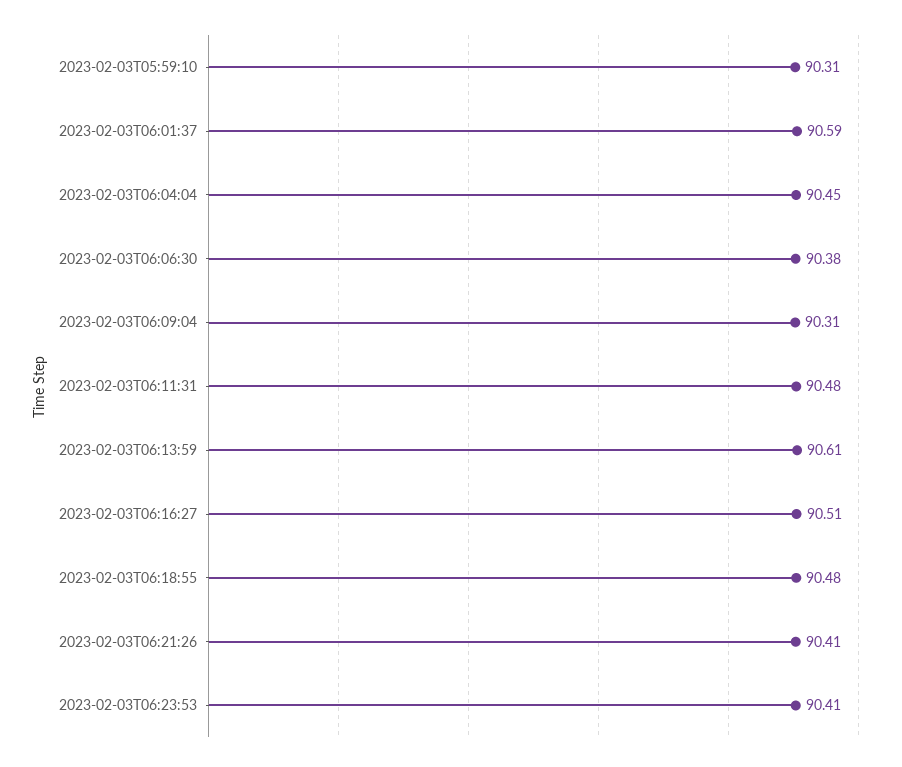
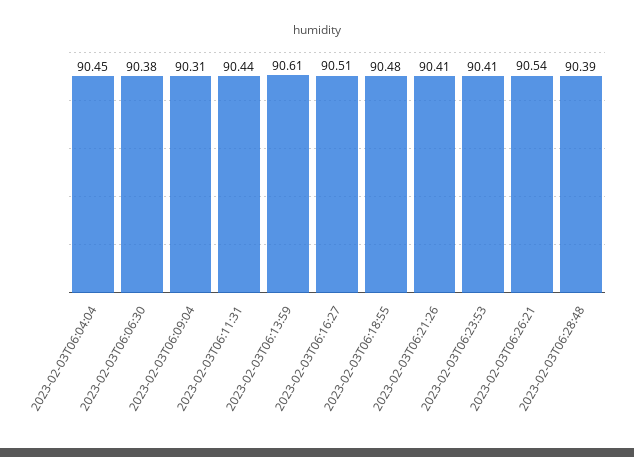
2023-02-03T05:59:10: 90.31 -> none
2023-02-03T06:01:37: 90.59 -> none
2023-02-03T06:11:31: 90.48 -> 90.44
2023-02-03T06:26:21: none -> 90.54
2023-02-03T06:28:48: none -> 90.39

